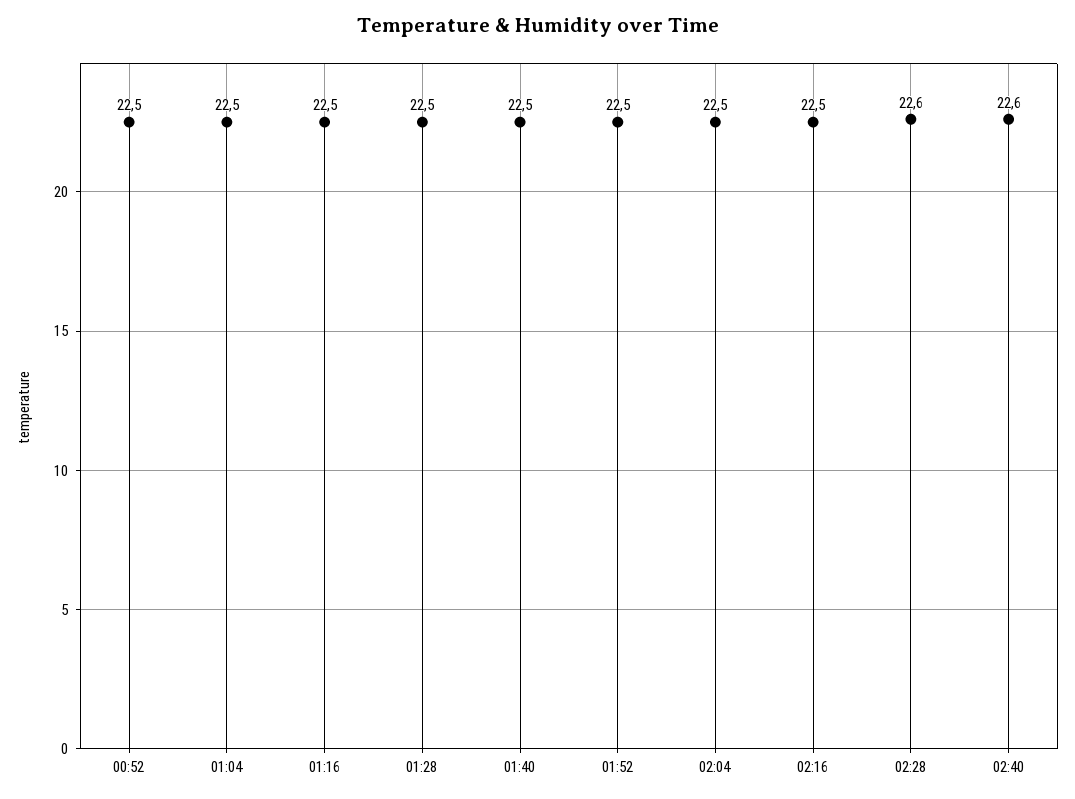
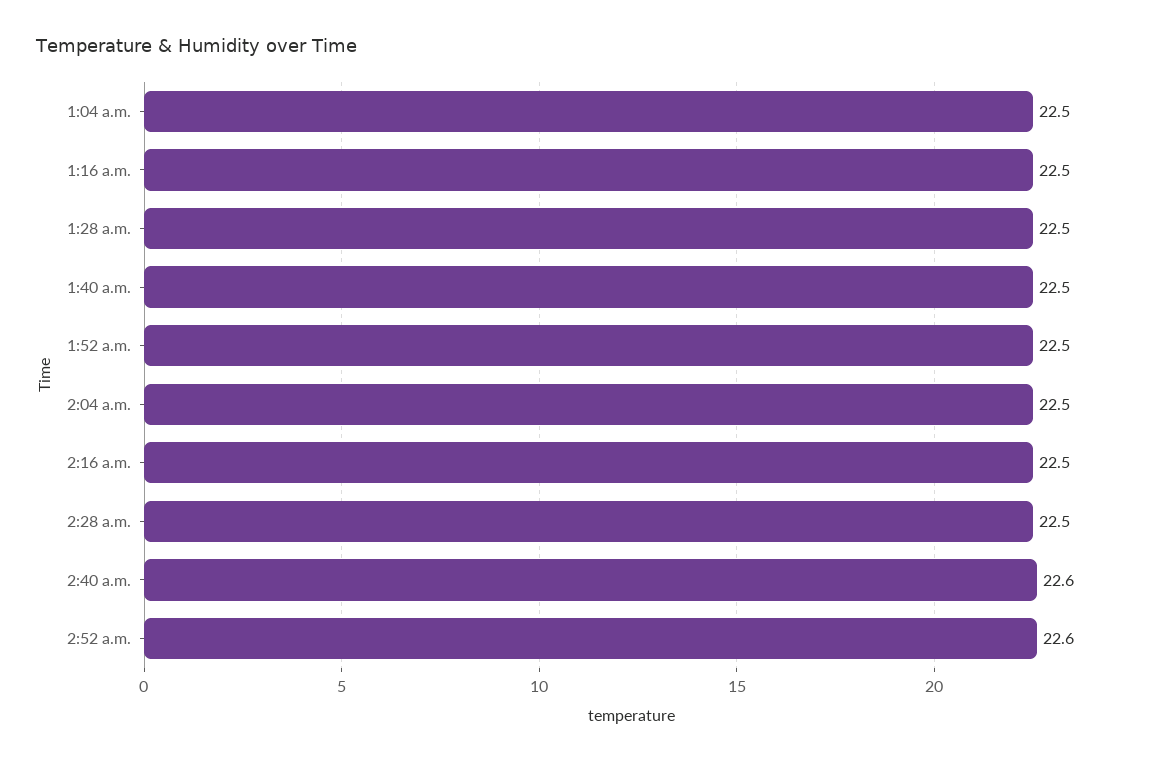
00:52: 22.5 -> none
02:28: 22.6 -> 22.5
2:52 a.m.: none -> 22.6

